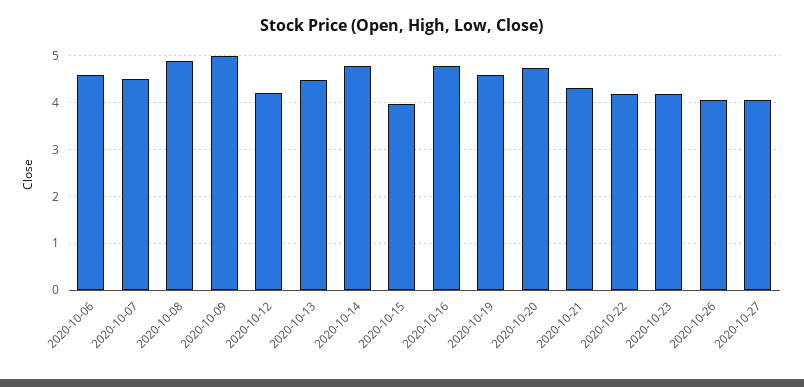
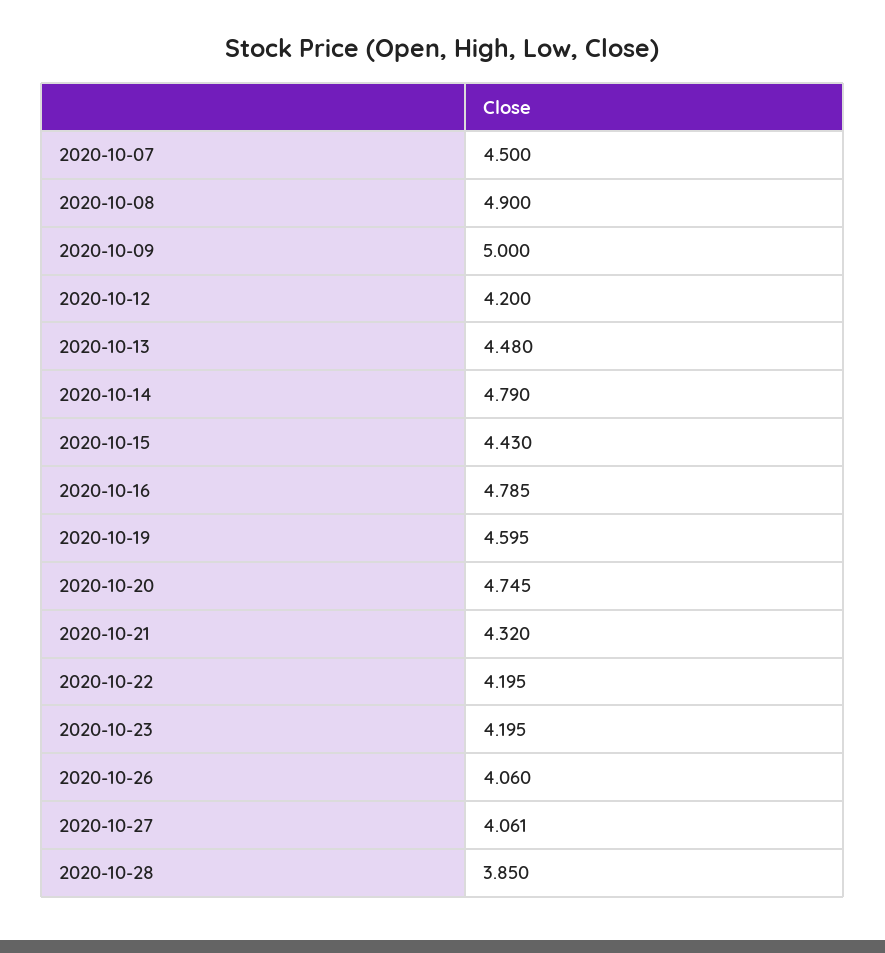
2020-10-06: 4.6 -> none
2020-10-15: 4 -> 4.43
2020-10-28: none -> 3.85

